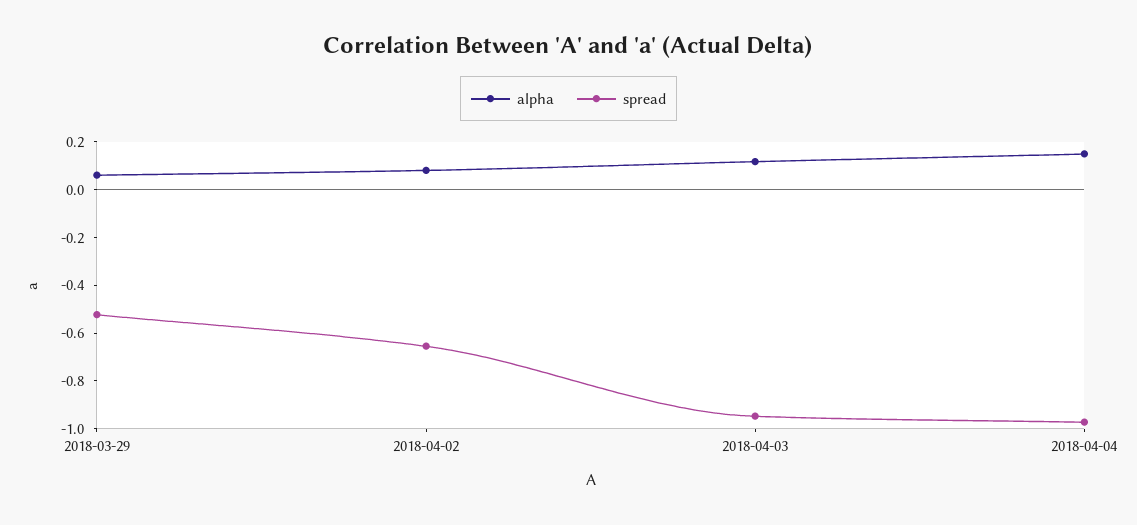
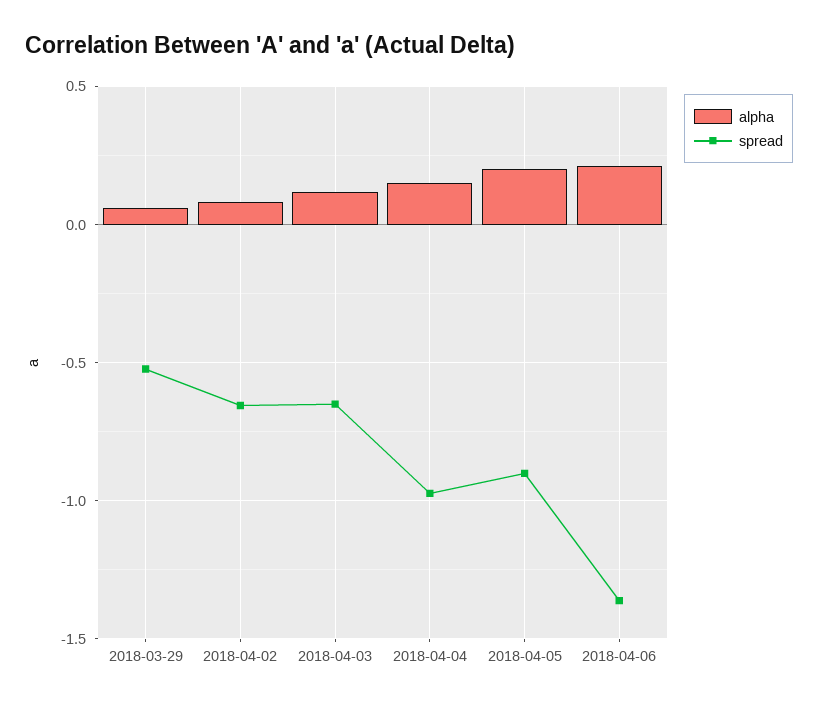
spread, 2018-04-03: -0.95 -> -0.65
alpha, 2018-04-05: none -> 0.2
spread, 2018-04-05: none -> -0.9
alpha, 2018-04-06: none -> 0.2
spread, 2018-04-06: none -> -1.35

